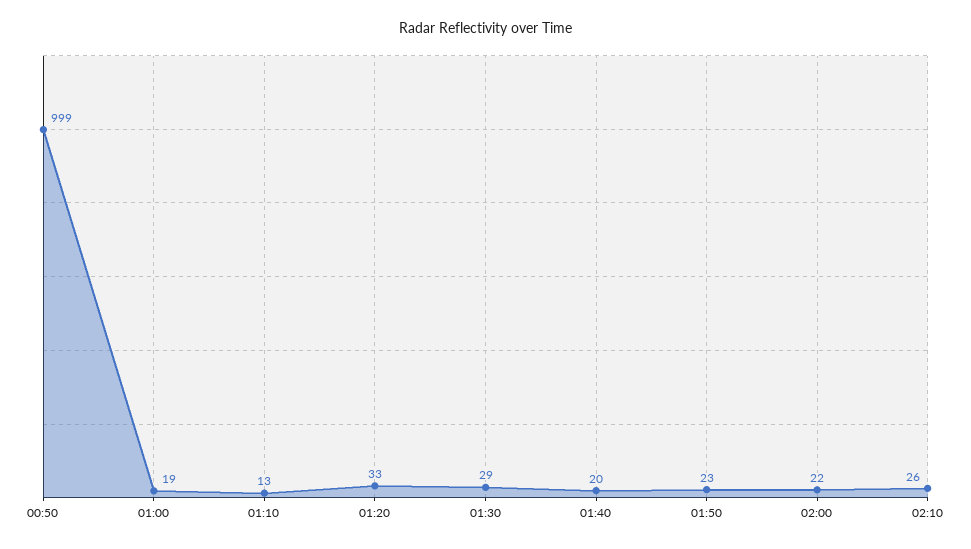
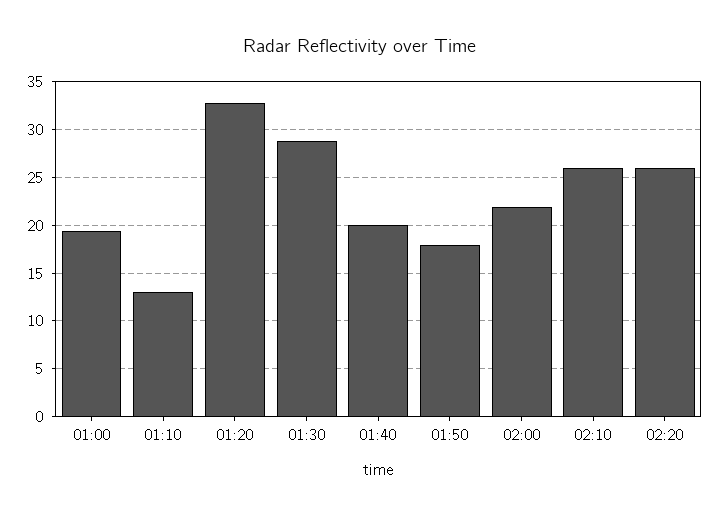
00:50: 999 -> none
01:50: 23 -> 18
02:20: none -> 26

